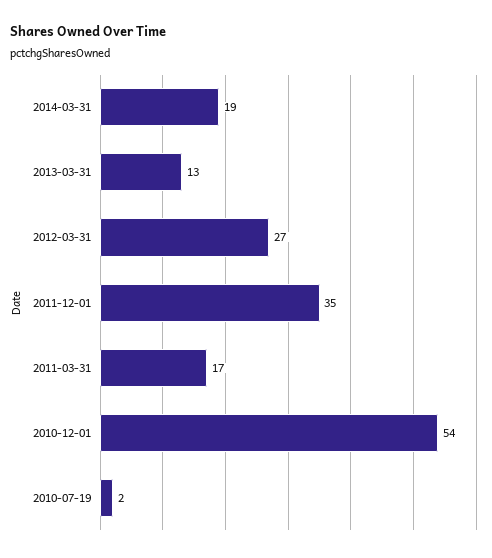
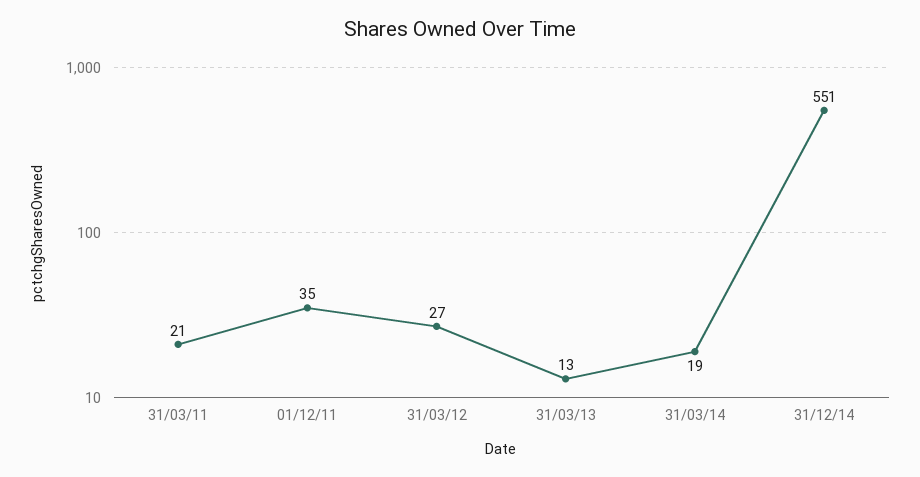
2011-03-31: 17 -> 21
2010-12-01: 54 -> none
2010-07-19: 2 -> none
31/12/14: none -> 551

